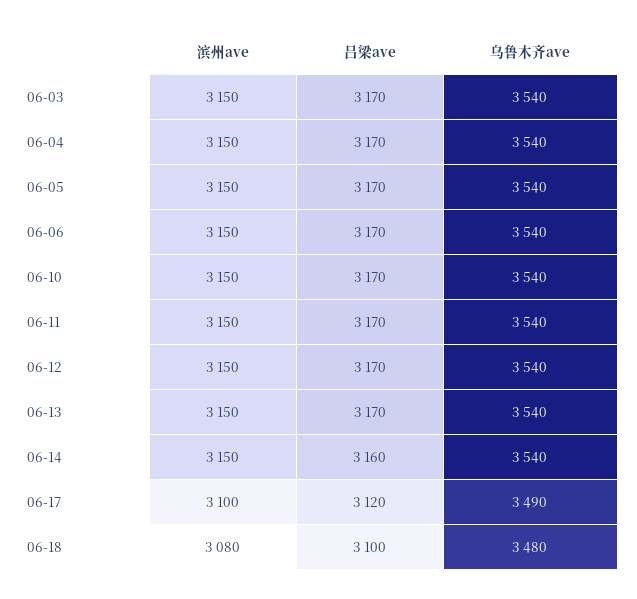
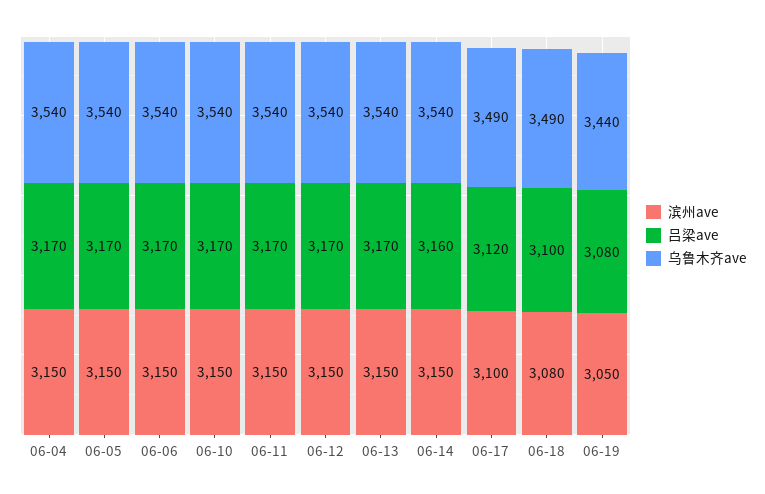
滨州ave, 06-03: 3150 -> none
吕梁ave, 06-03: 3170 -> none
乌鲁木齐ave, 06-03: 3540 -> none
乌鲁木齐ave, 06-18: 3480 -> 3490
滨州ave, 06-19: none -> 3050
吕梁ave, 06-19: none -> 3080
乌鲁木齐ave, 06-19: none -> 3440

